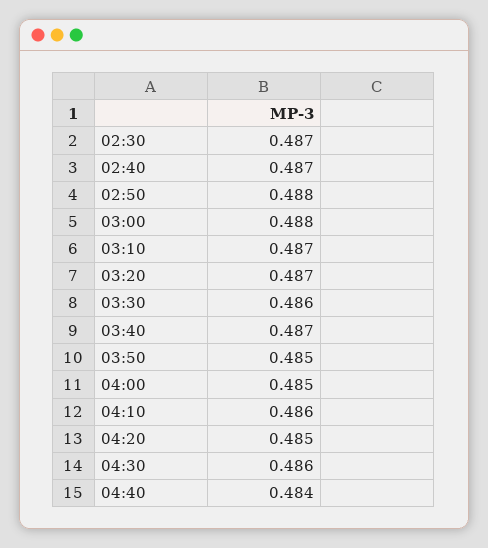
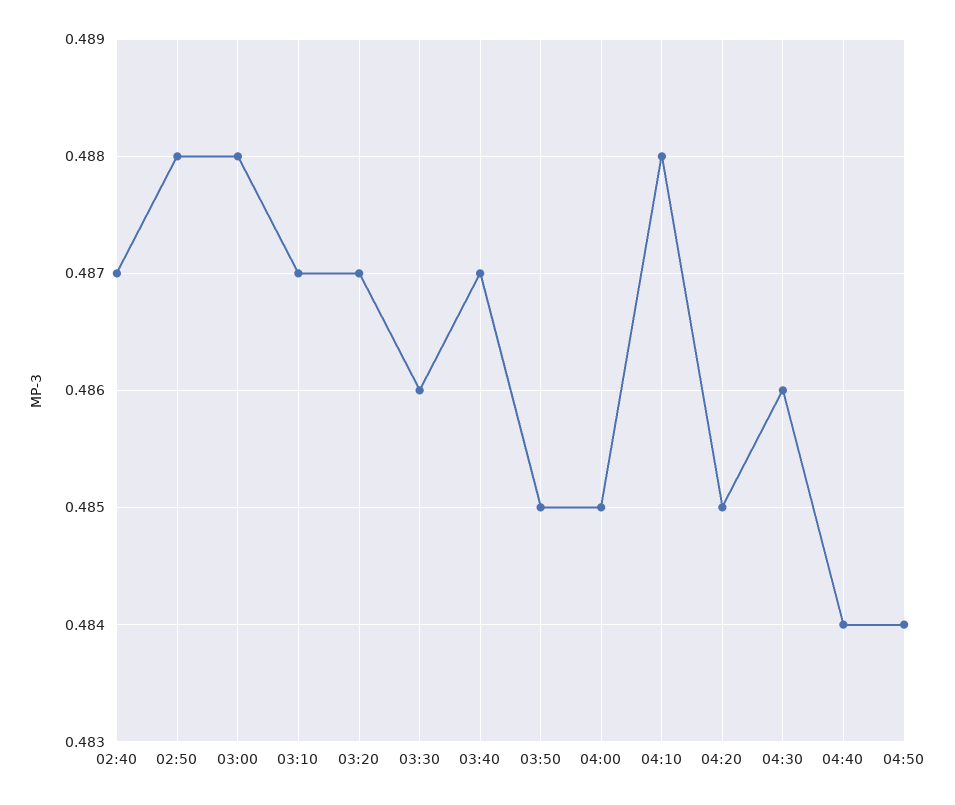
02:30: 0.487 -> none
04:10: 0.486 -> 0.488
04:50: none -> 0.484

